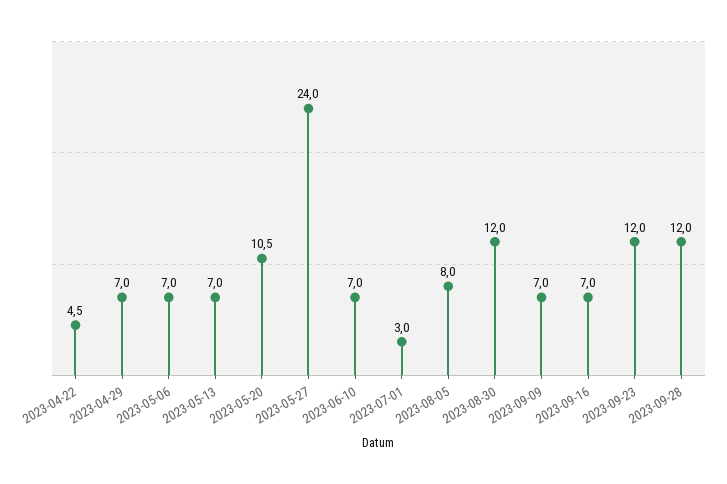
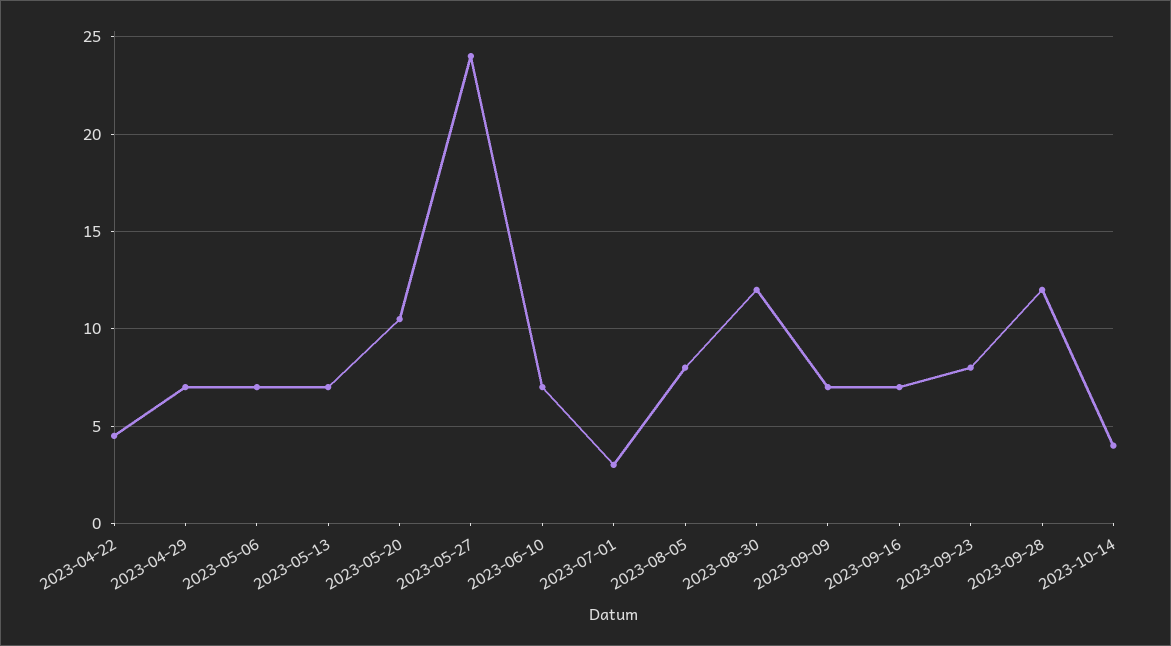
2023-09-23: 12 -> 8
2023-10-14: none -> 4

